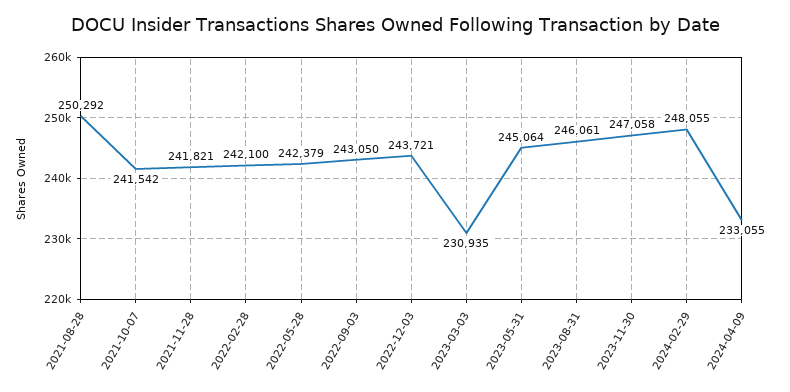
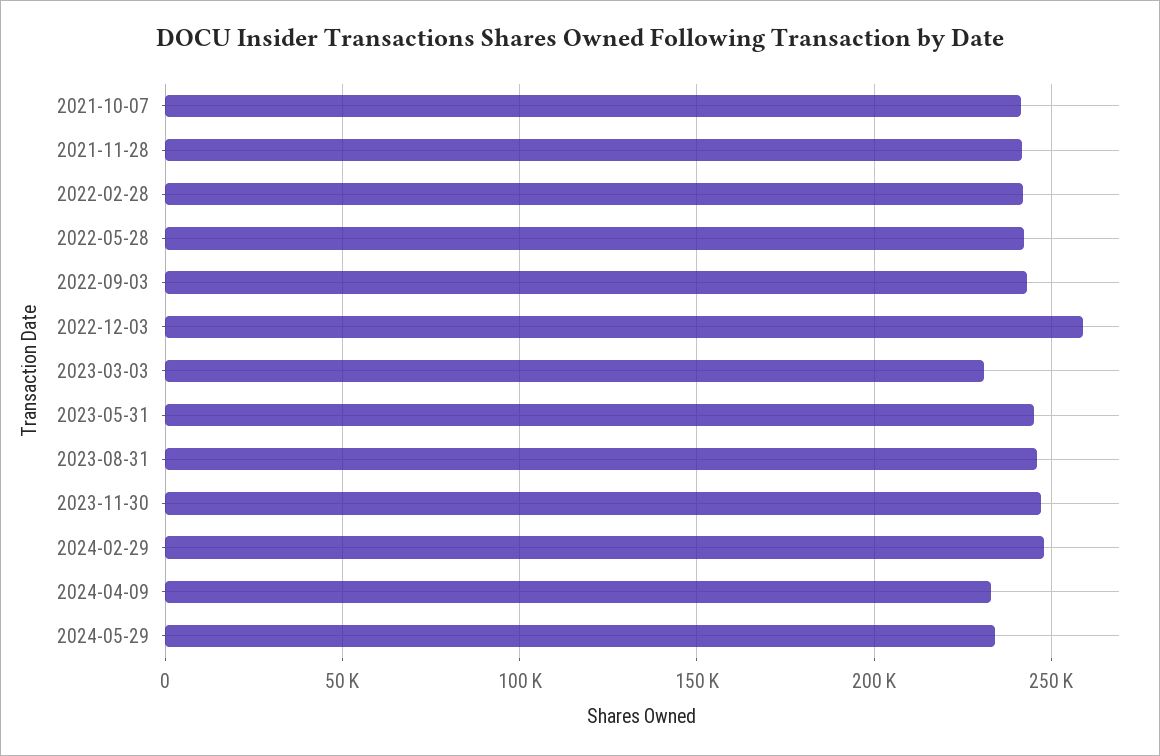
2021-08-28: 250292 -> none
2022-12-03: 243721 -> 260000
2024-05-29: none -> 235000

